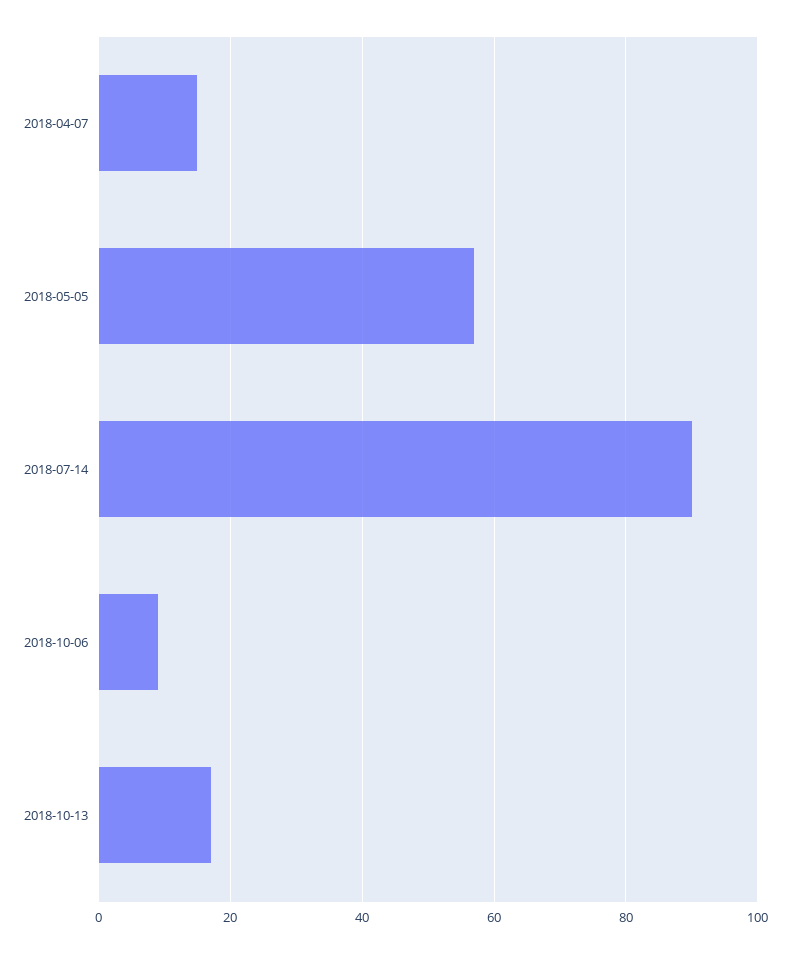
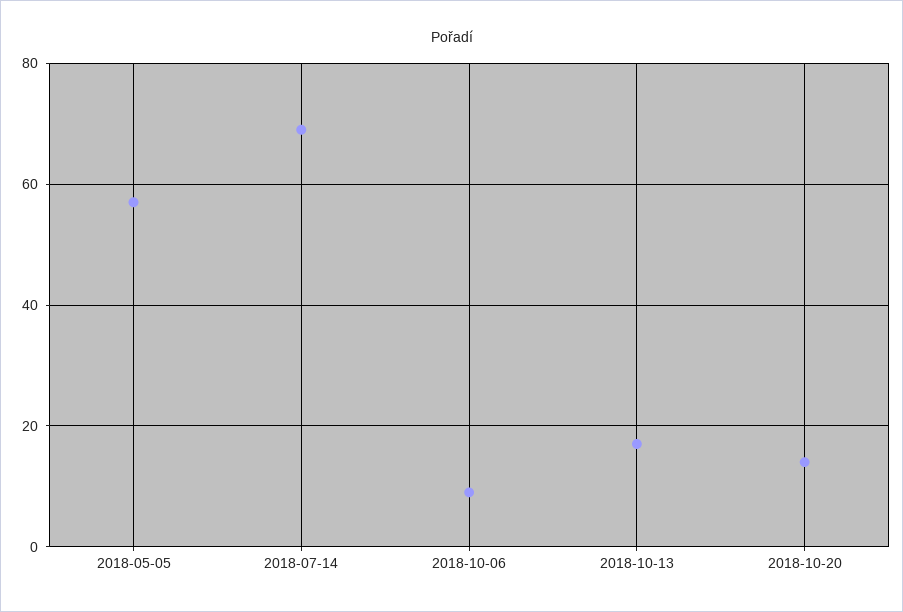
2018-04-07: 15 -> none
2018-07-14: 90 -> 70
2018-10-20: none -> 15

